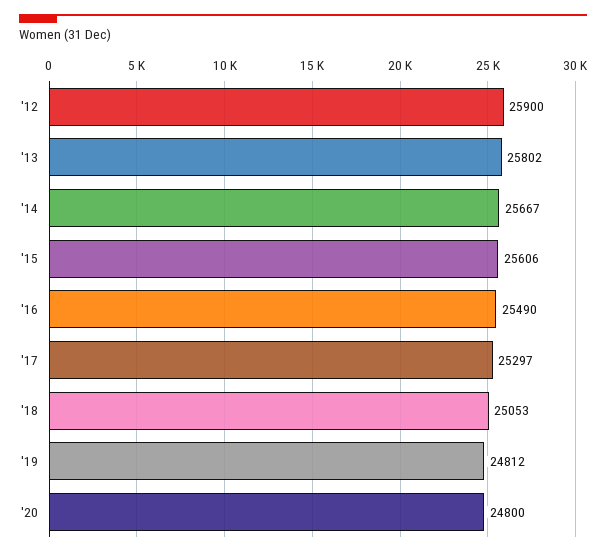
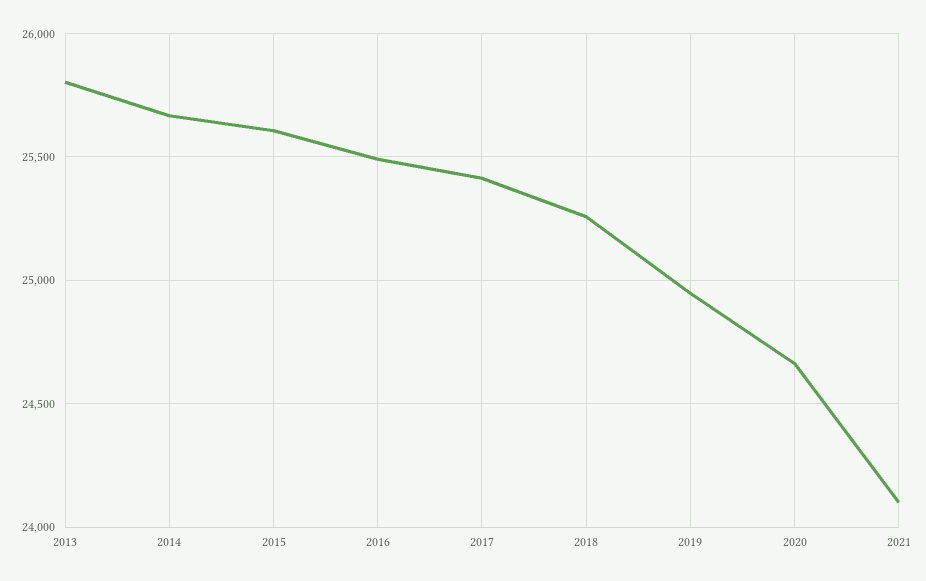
'12: 25900 -> none
'17: 25297 -> 25400
'18: 25053 -> 25250
'19: 24812 -> 24950
'20: 24800 -> 24650
2021: none -> 24100

